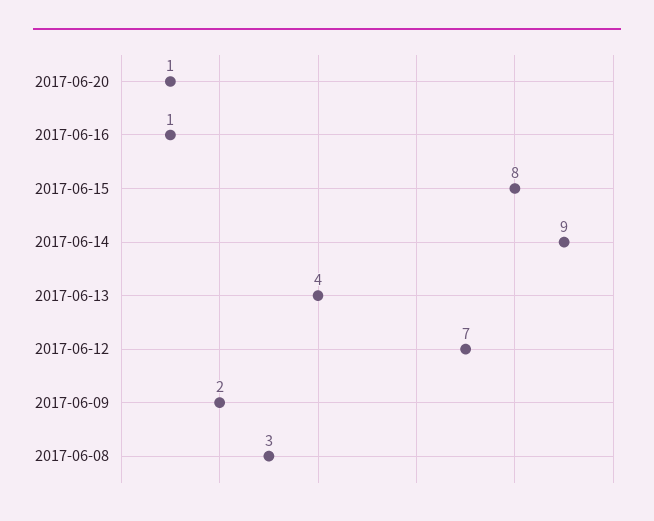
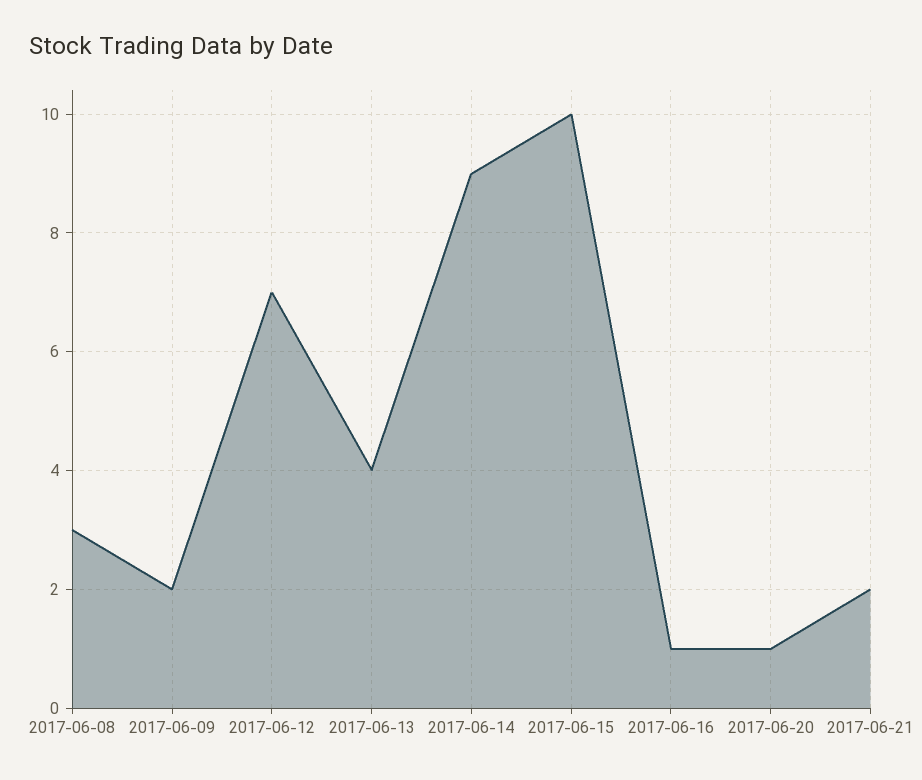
2017-06-15: 8 -> 10
2017-06-21: none -> 2

